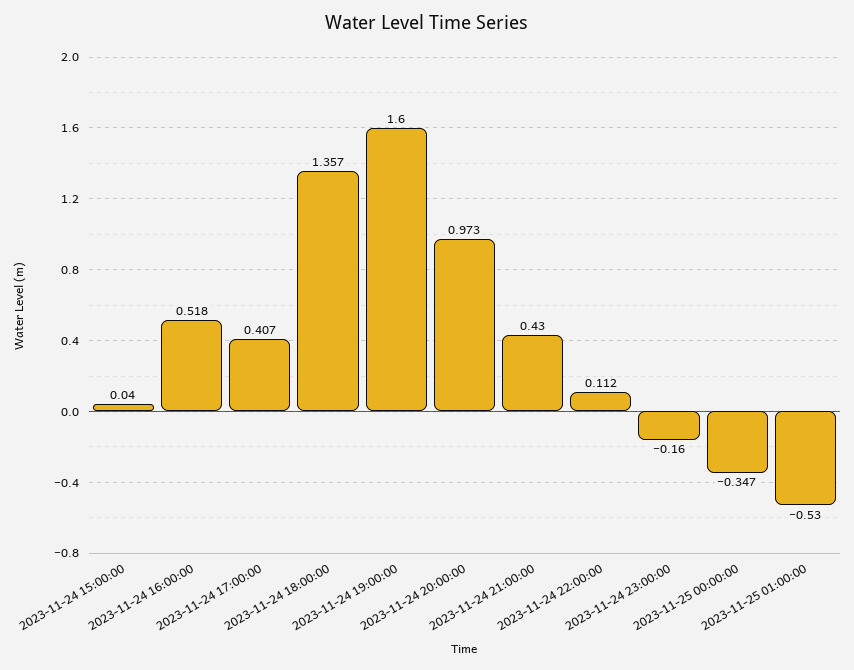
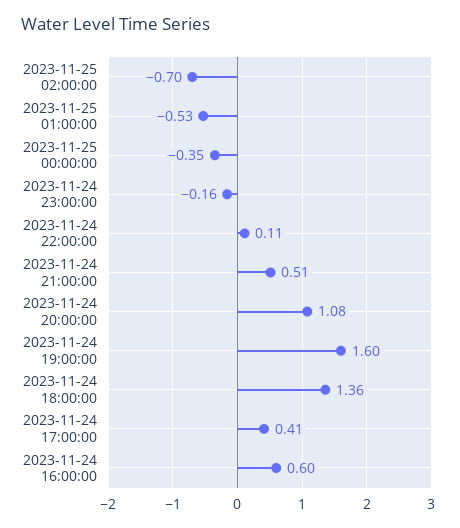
2023-11-24 15:00:00: 0.04 -> none
2023-11-24 16:00:00: 0.518 -> 0.6
2023-11-24 20:00:00: 0.973 -> 1.08
2023-11-24 21:00:00: 0.43 -> 0.51
2023-11-25 02:00:00: none -> -0.7

